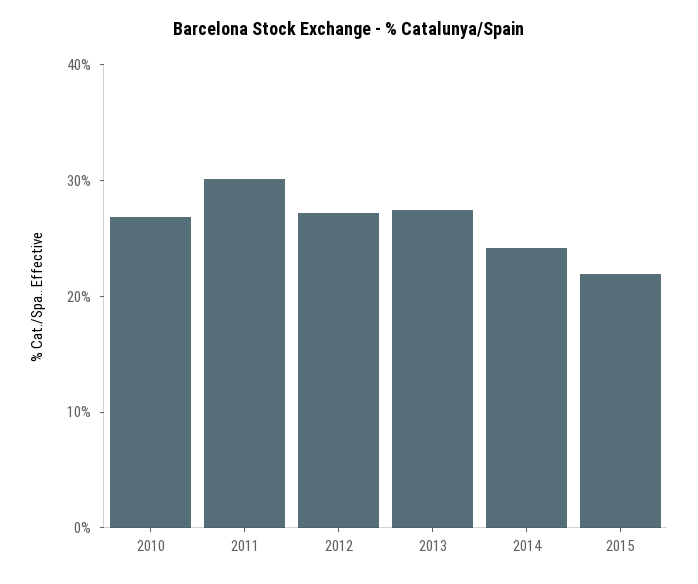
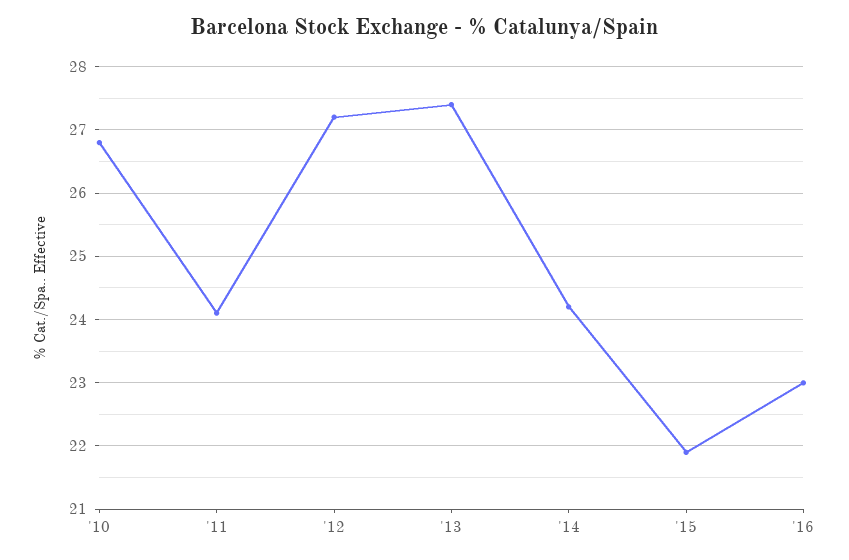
2011: 30 -> 24.1
'16: none -> 23

